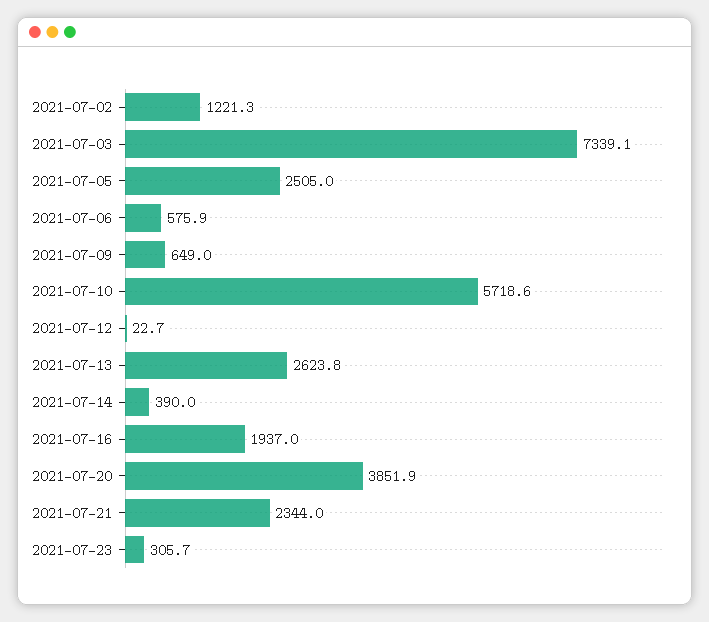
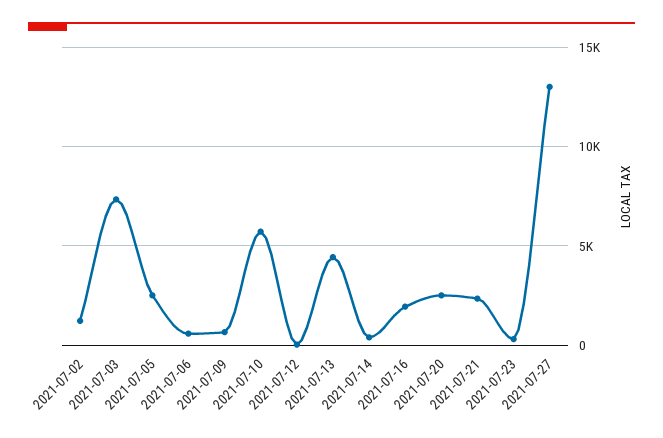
2021-07-13: 2623.8 -> 4500
2021-07-20: 3851.9 -> 2500
2021-07-27: none -> 13000

